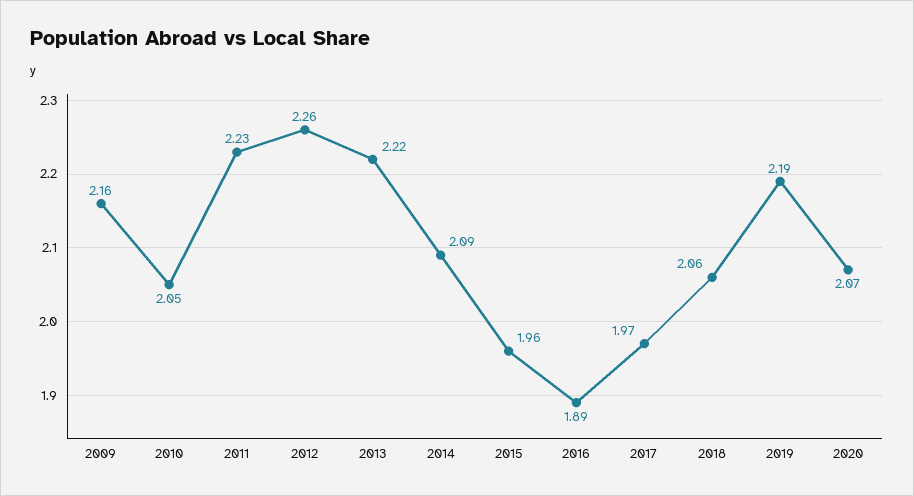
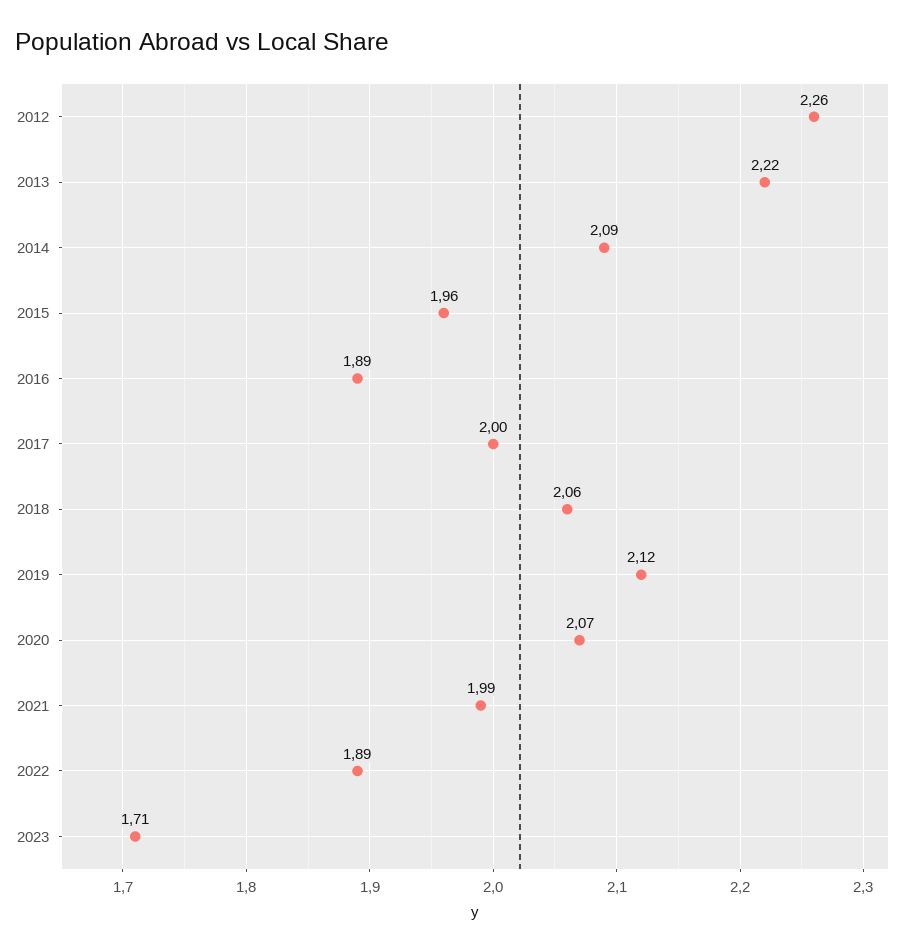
2009: 2.16 -> none
2010: 2.05 -> none
2011: 2.23 -> none
2017: 1.97 -> 2
2019: 2.19 -> 2.12
2021: none -> 1.99
2022: none -> 1.89
2023: none -> 1.71

